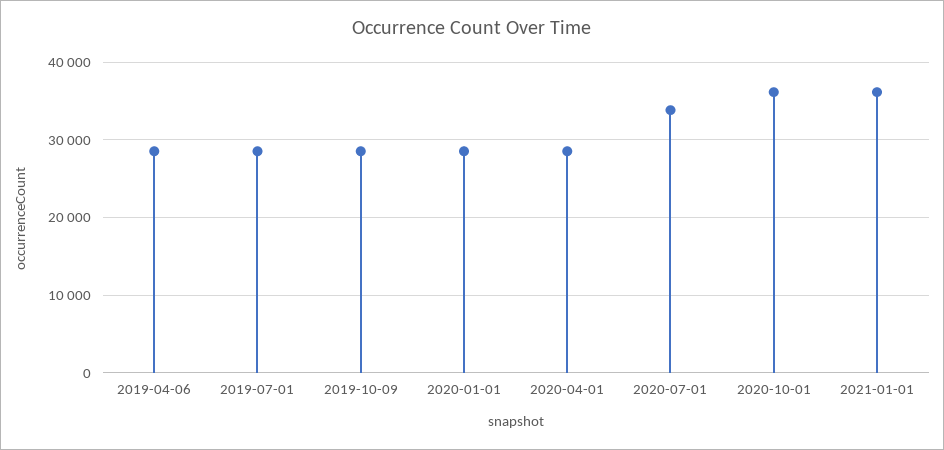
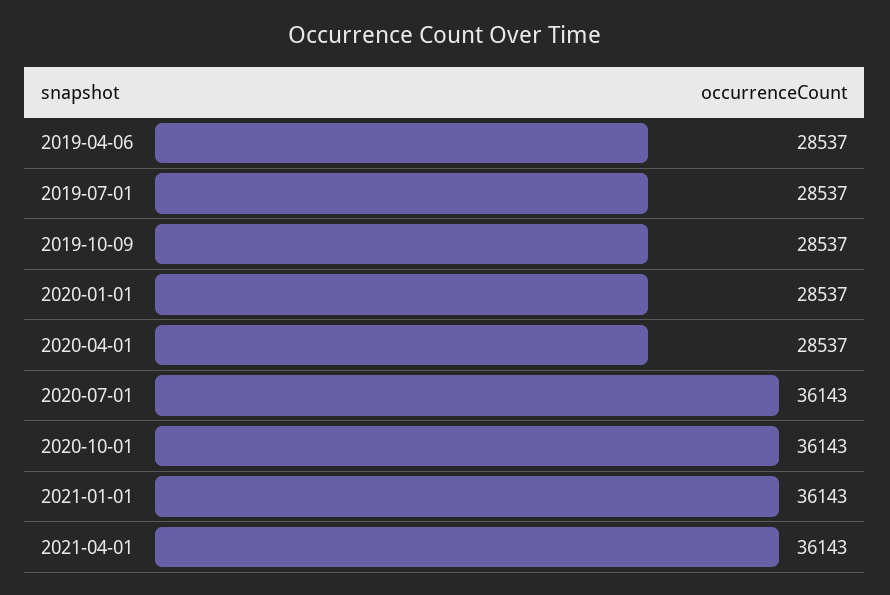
2020-07-01: 34000 -> 36143
2021-04-01: none -> 36143

